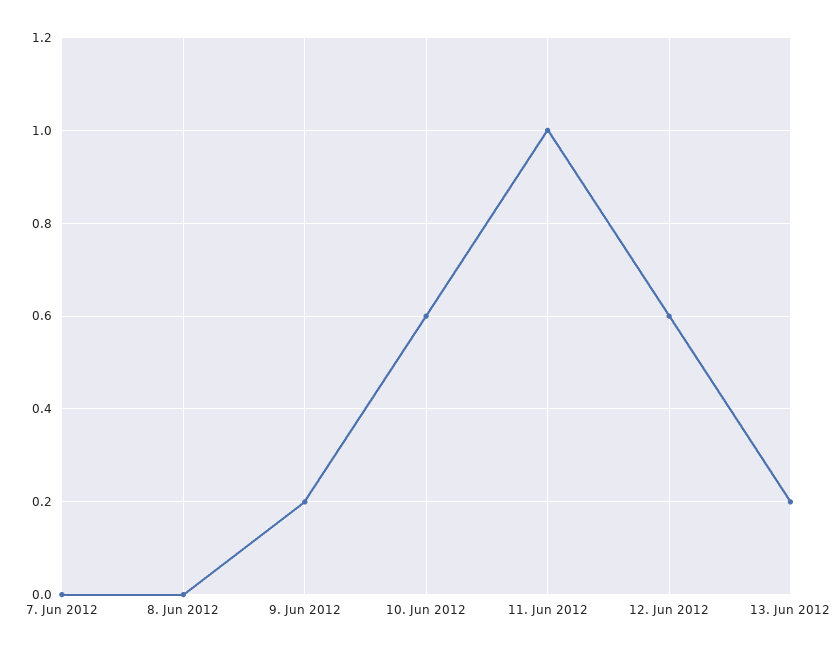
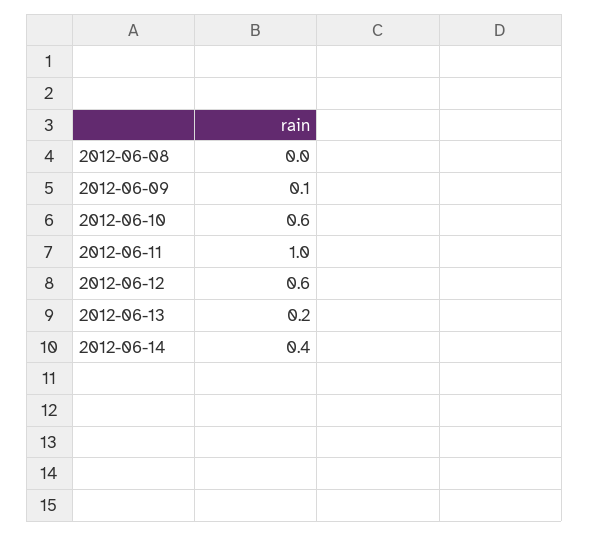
7. Jun 2012: 0 -> none
9. Jun 2012: 0.2 -> 0.1
2012-06-14: none -> 0.4

